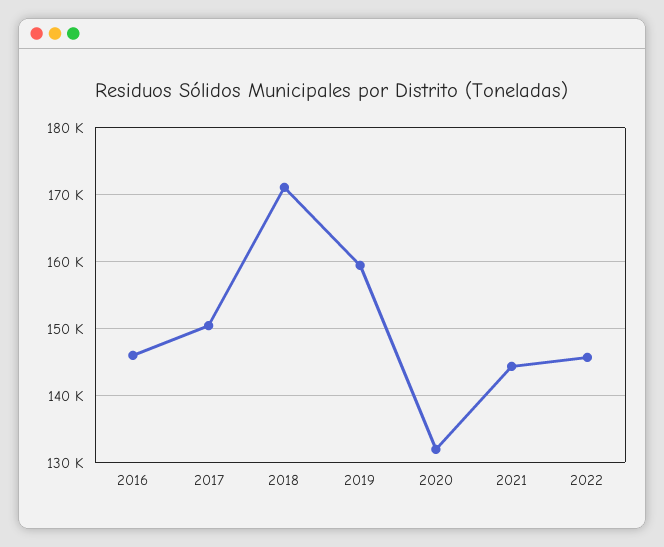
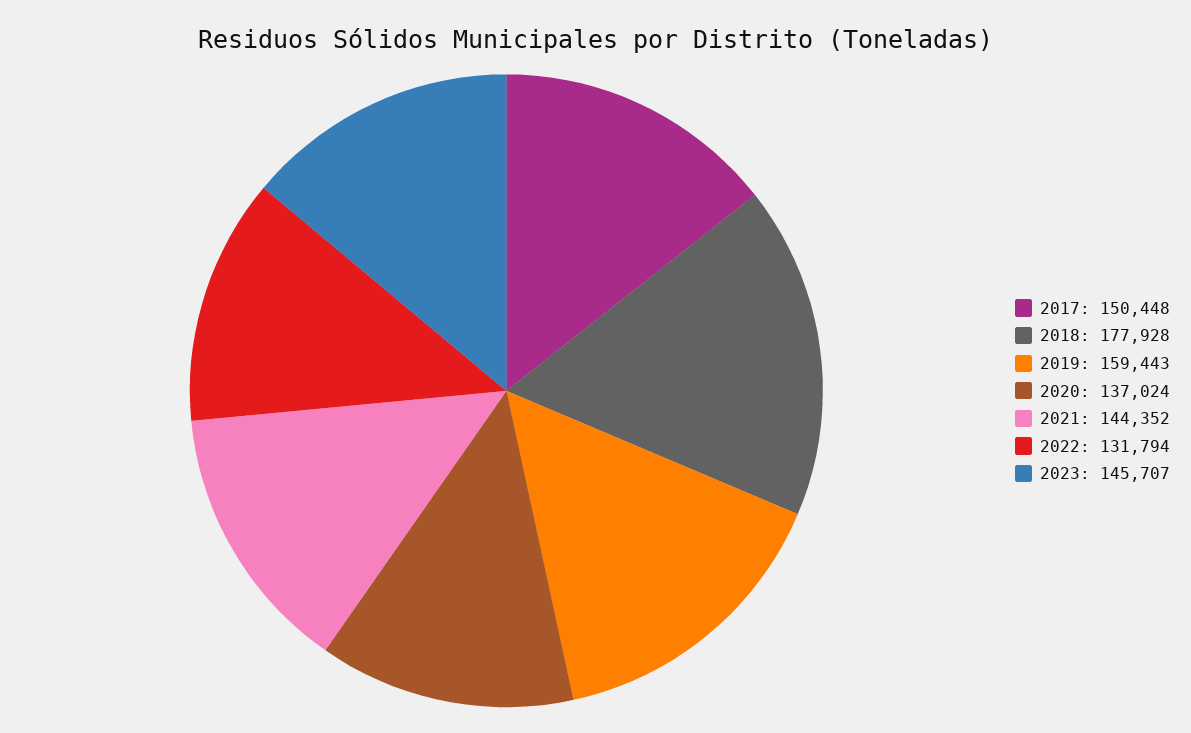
2016: 146000 -> none
2018: 171000 -> 177928
2020: 132000 -> 137024
2022: 146000 -> 131794
2023: none -> 145707

